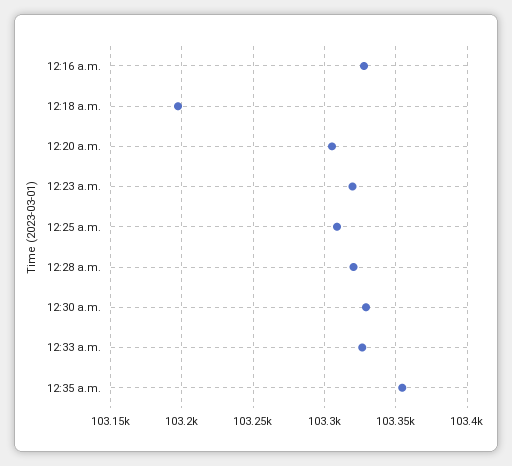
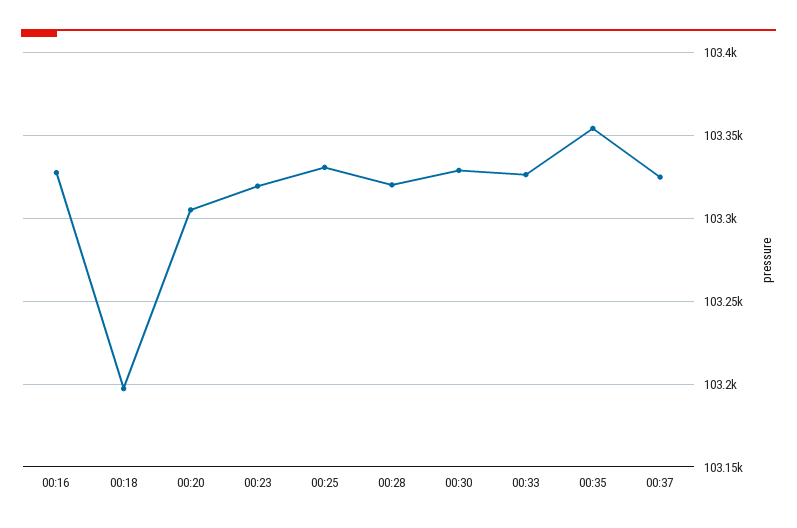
12:25 a.m.: 103310 -> 103330
00:37: none -> 103325

